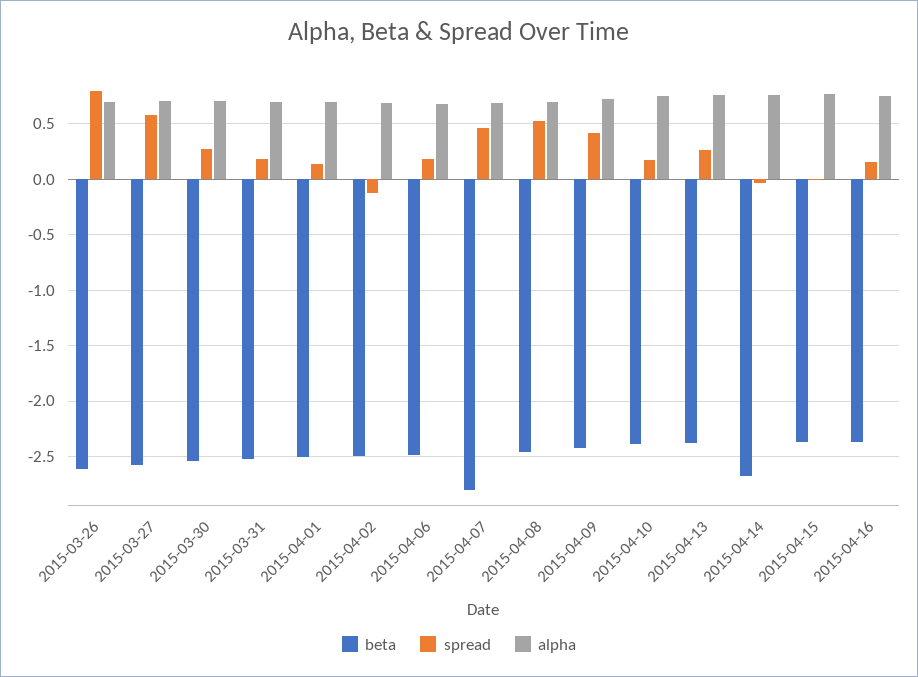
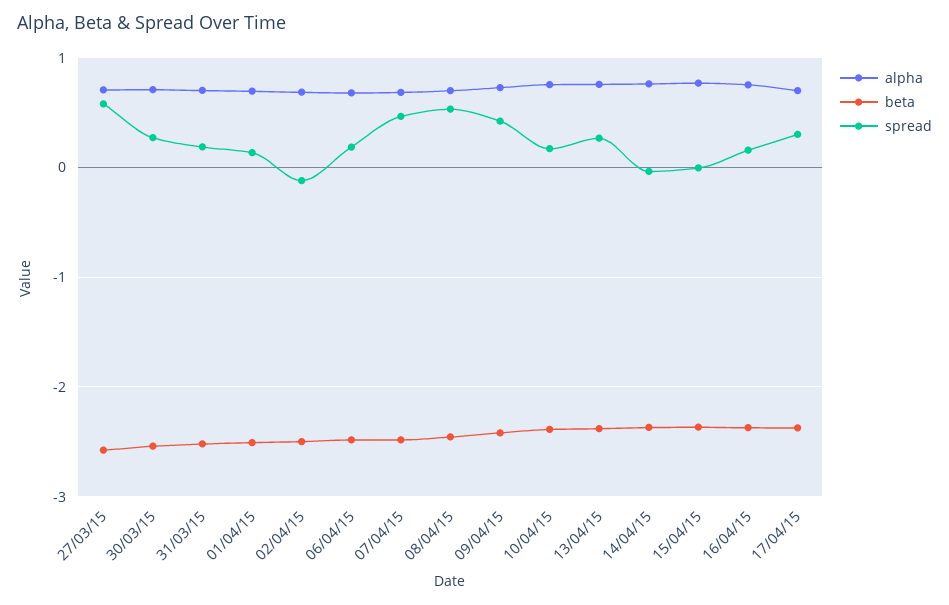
beta, 2015-03-26: -2.6 -> none
spread, 2015-03-26: 0.8 -> none
alpha, 2015-03-26: 0.7 -> none
beta, 2015-04-07: -2.8 -> -2.5
beta, 2015-04-14: -2.7 -> -2.4
alpha, 17/04/15: none -> 0.7
beta, 17/04/15: none -> -2.4
spread, 17/04/15: none -> 0.3

